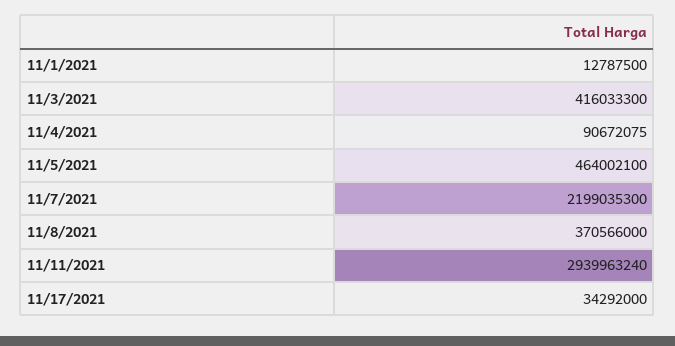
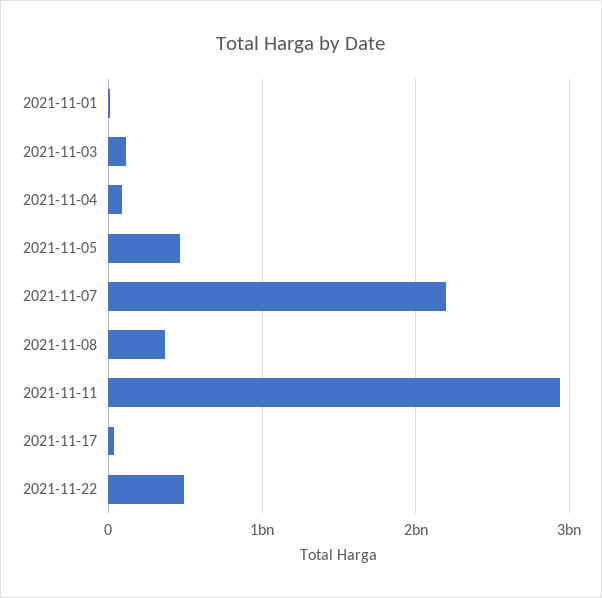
11/3/2021: 416033300 -> 100000000
2021-11-22: none -> 500000000

